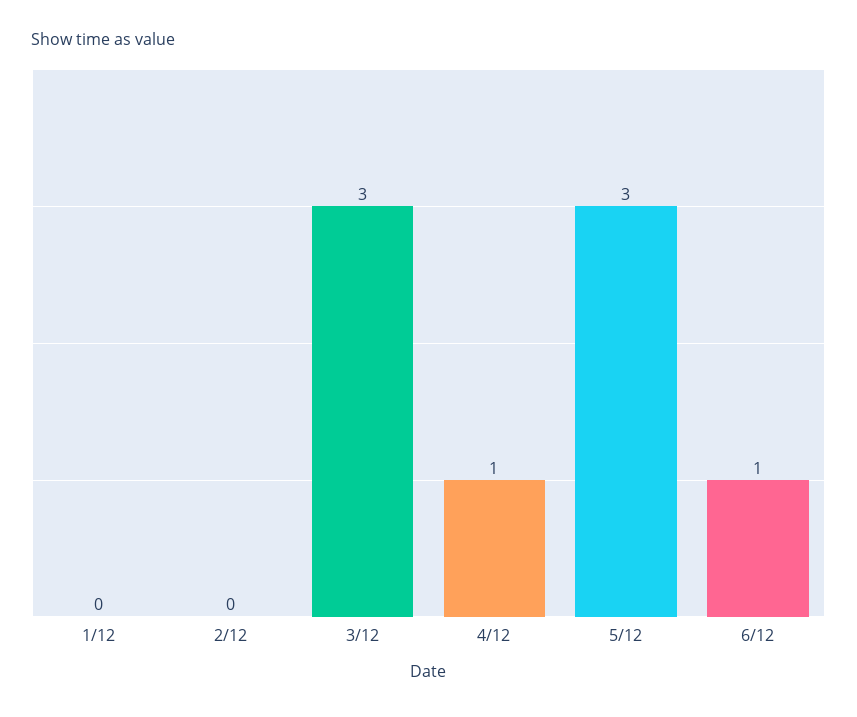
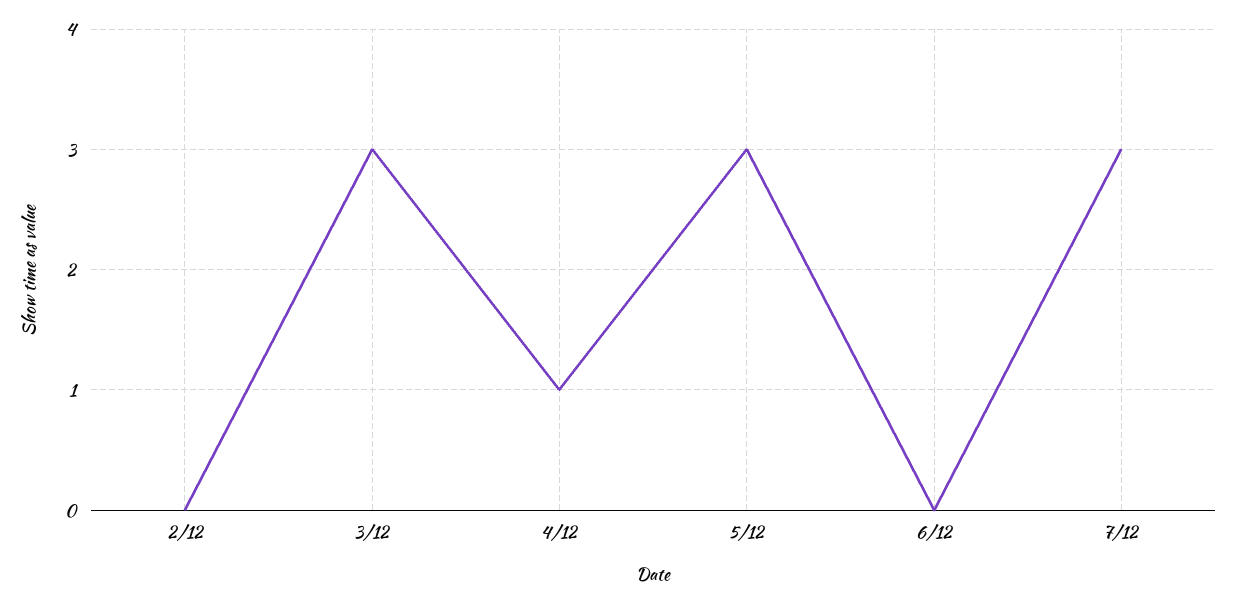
1/12: 0 -> none
6/12: 1 -> 0
7/12: none -> 3

